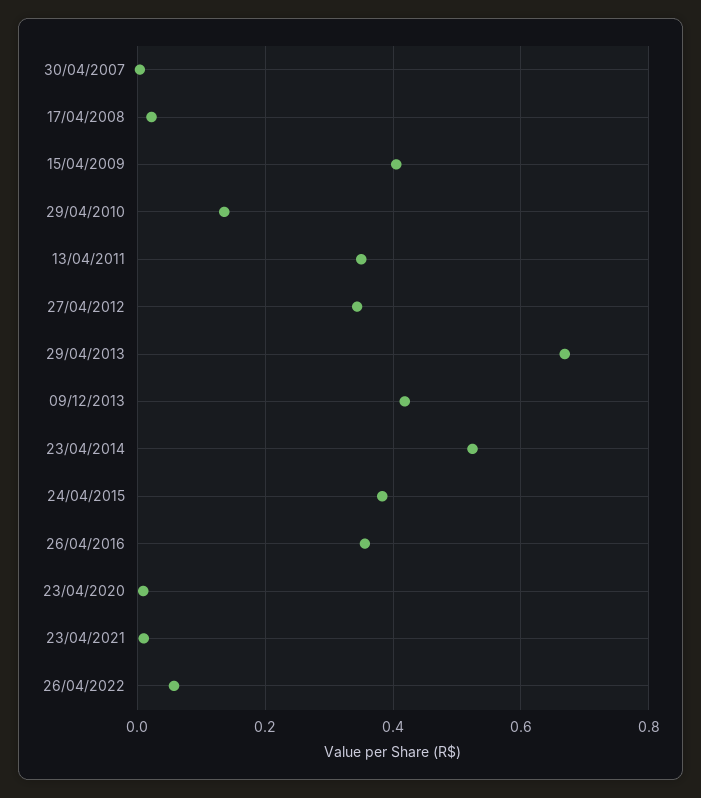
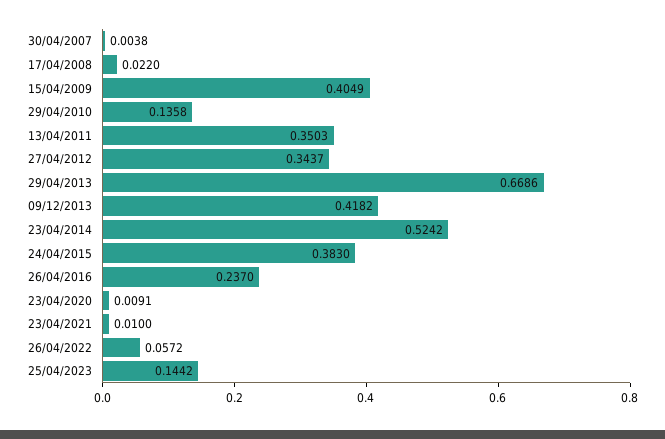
26/04/2016: 0.36 -> 0.237
25/04/2023: none -> 0.1442

